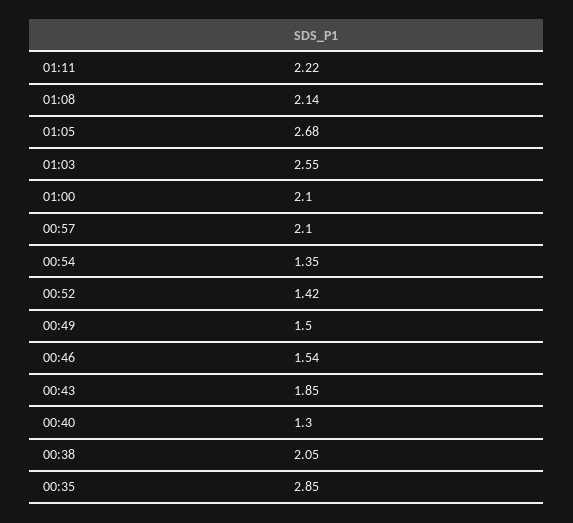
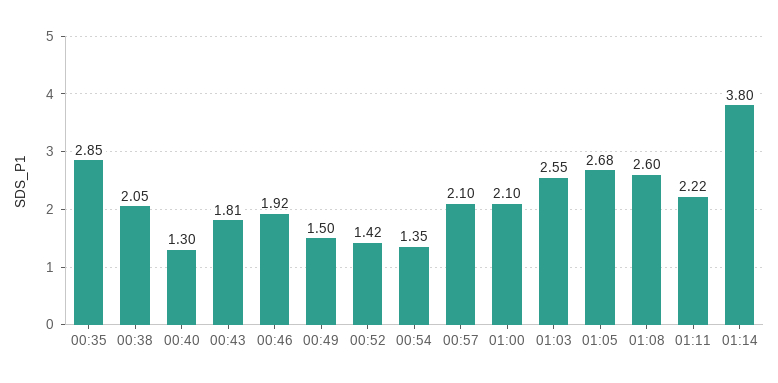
01:08: 2.14 -> 2.6
00:46: 1.54 -> 1.92
00:43: 1.85 -> 1.81
01:14: none -> 3.8

